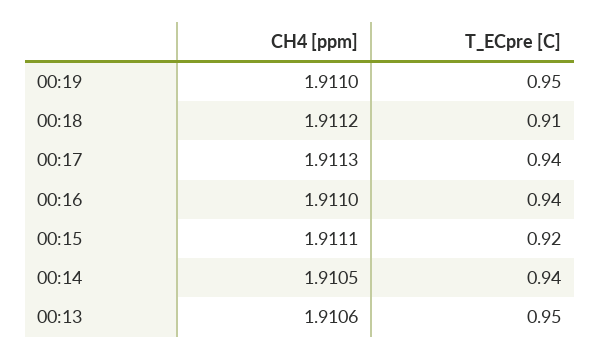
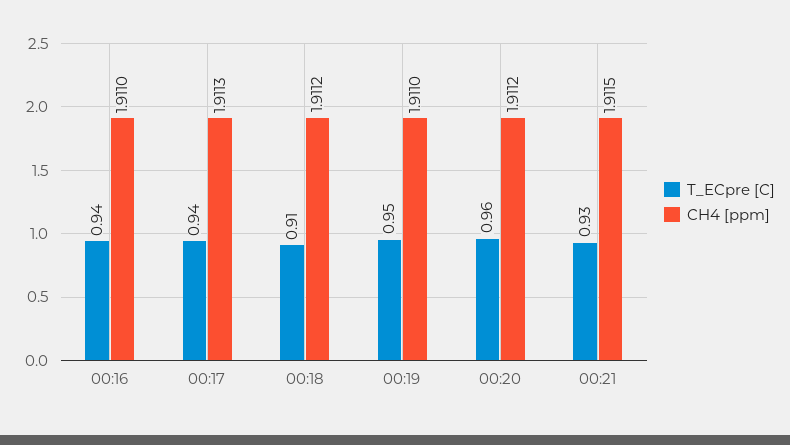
CH4 [ppm], 00:15: 1.9111 -> none
T_ECpre [C], 00:15: 0.92 -> none
CH4 [ppm], 00:14: 1.9105 -> none
T_ECpre [C], 00:14: 0.94 -> none
CH4 [ppm], 00:13: 1.9106 -> none
T_ECpre [C], 00:13: 0.95 -> none
T_ECpre [C], 00:20: none -> 0.96
CH4 [ppm], 00:20: none -> 1.9112
T_ECpre [C], 00:21: none -> 0.93
CH4 [ppm], 00:21: none -> 1.9115

